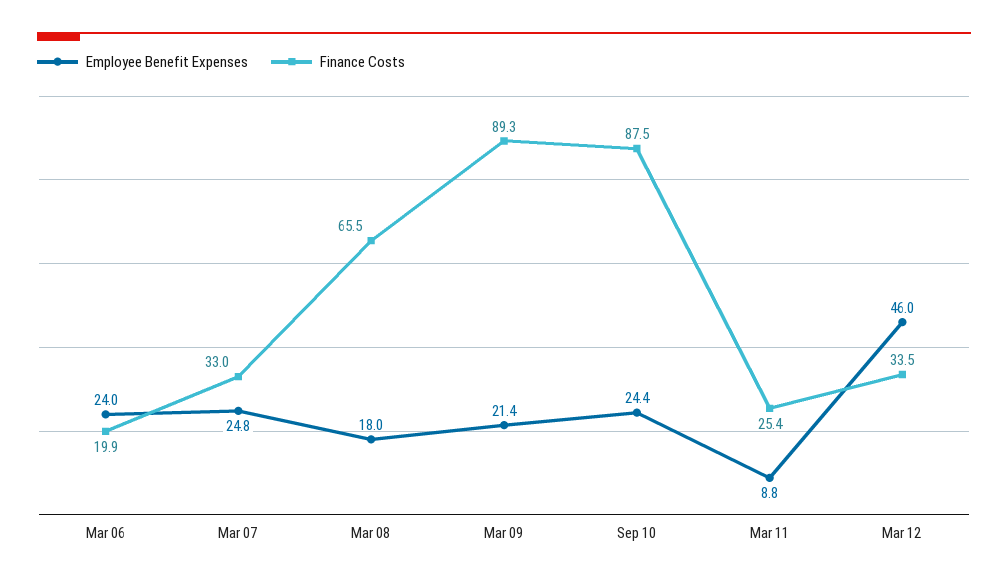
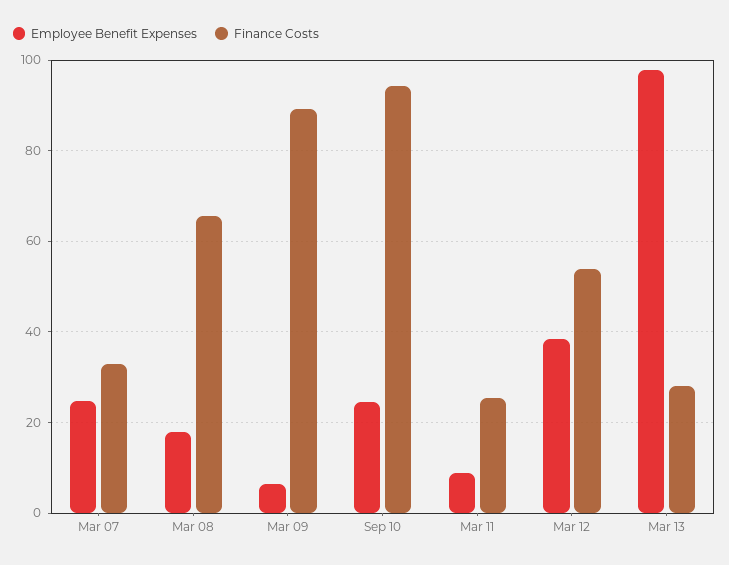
Employee Benefit Expenses, Mar 06: 24 -> none
Finance Costs, Mar 06: 19.9 -> none
Employee Benefit Expenses, Mar 09: 21.4 -> 6
Finance Costs, Sep 10: 87.5 -> 94
Employee Benefit Expenses, Mar 12: 46 -> 38
Finance Costs, Mar 12: 33.5 -> 54
Employee Benefit Expenses, Mar 13: none -> 98
Finance Costs, Mar 13: none -> 28

